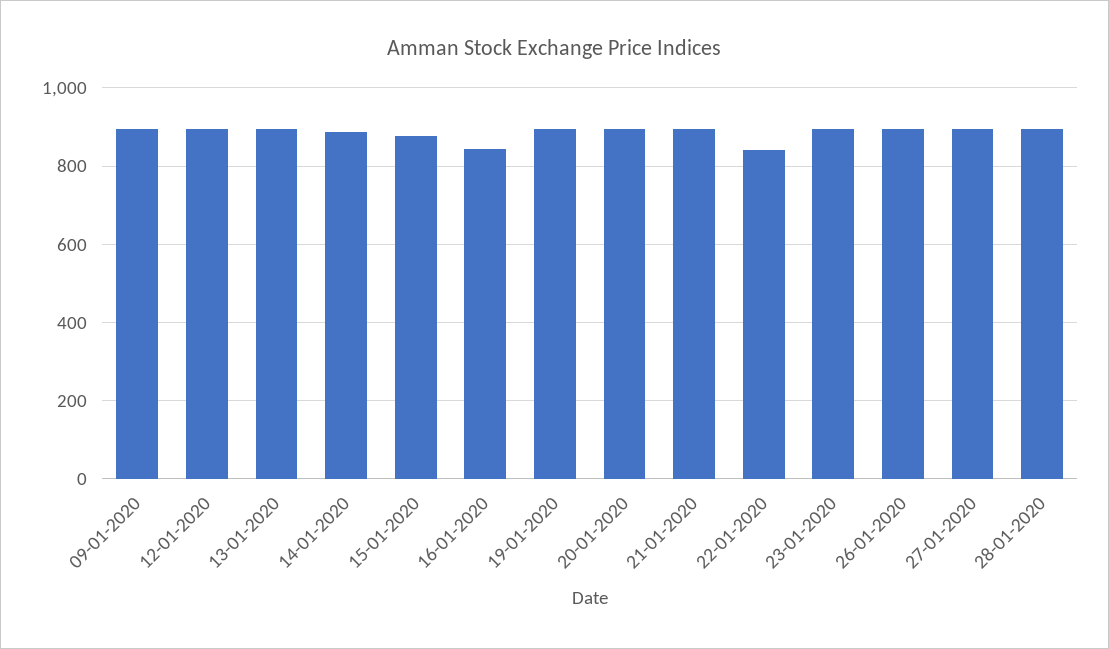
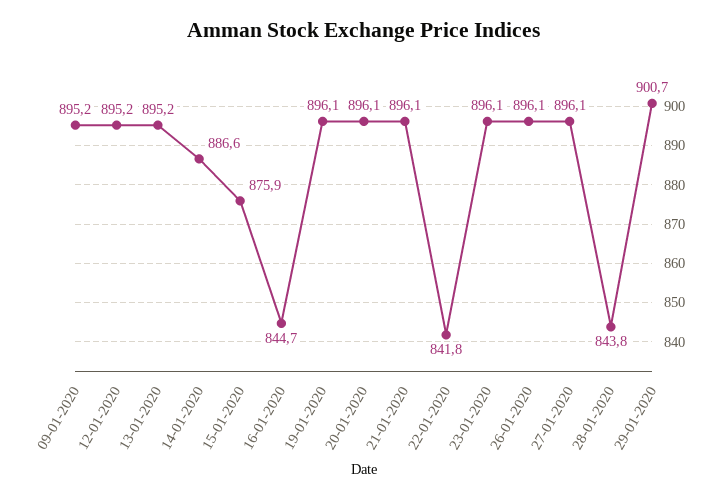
28-01-2020: 900 -> 843.8
29-01-2020: none -> 900.7

